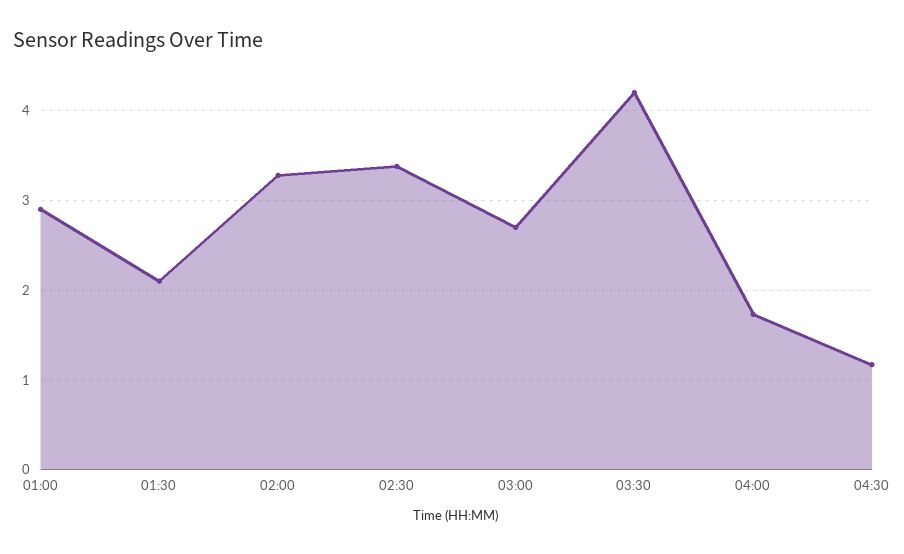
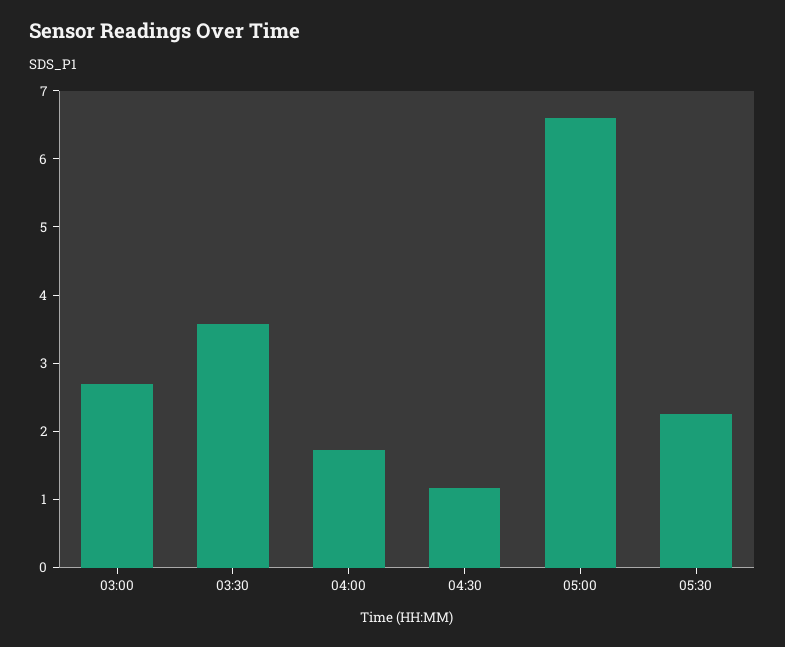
01:00: 2.9 -> none
01:30: 2.1 -> none
02:00: 3.3 -> none
02:30: 3.4 -> none
03:30: 4.2 -> 3.6
05:00: none -> 6.6
05:30: none -> 2.2

